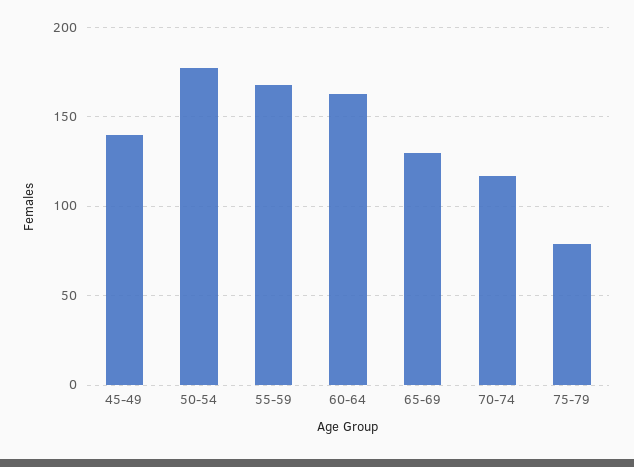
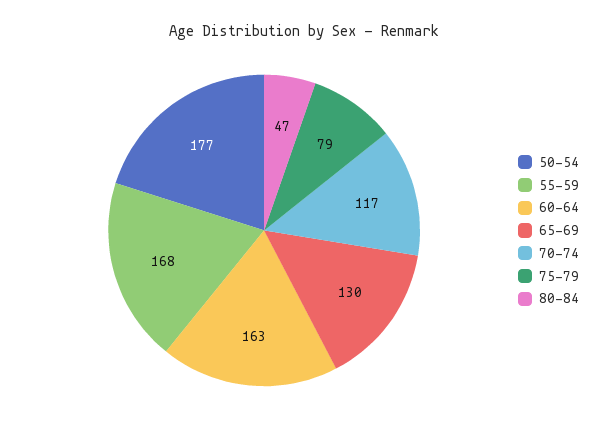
45-49: 140 -> none
80-84: none -> 47

